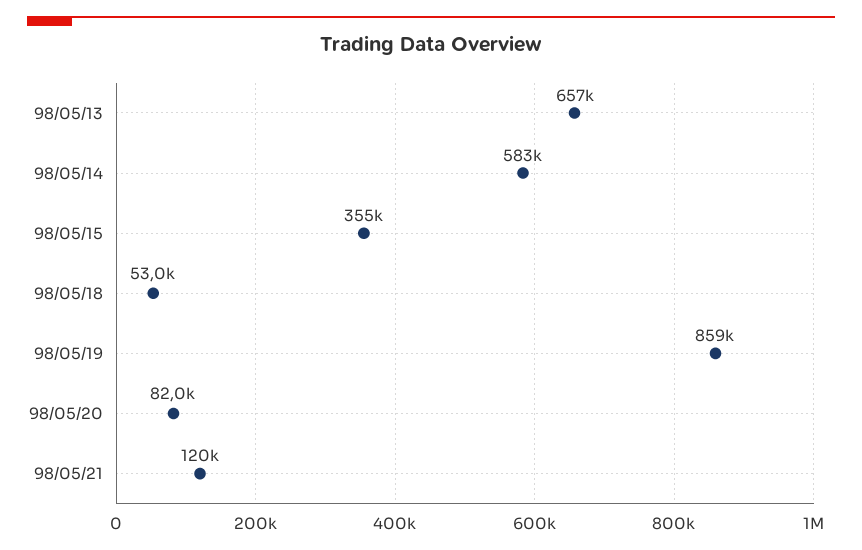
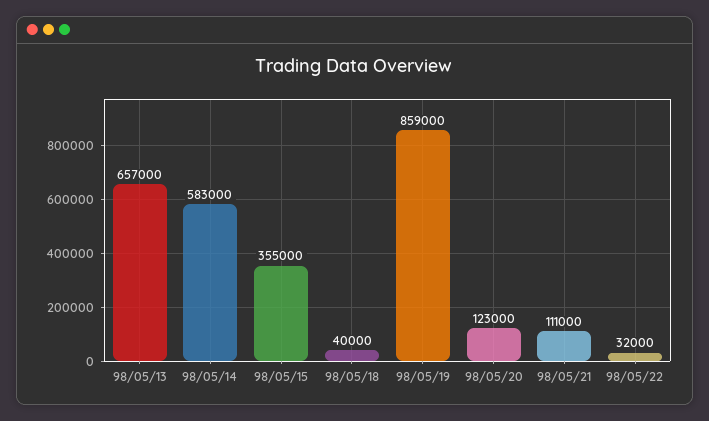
98/05/18: 53000 -> 40000
98/05/20: 82000 -> 123000
98/05/21: 120000 -> 111000
98/05/22: none -> 32000

